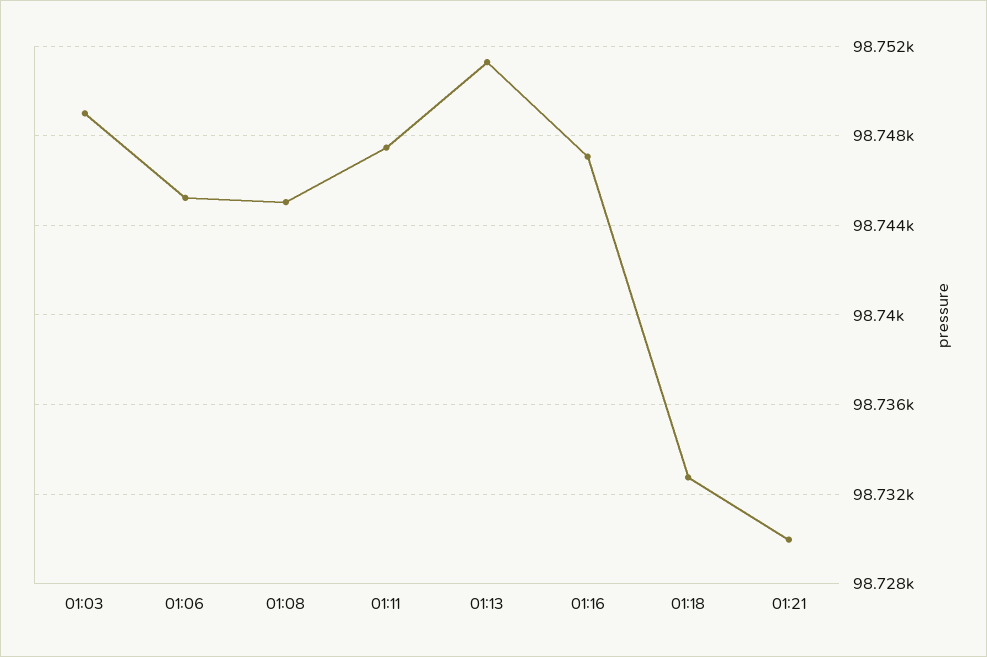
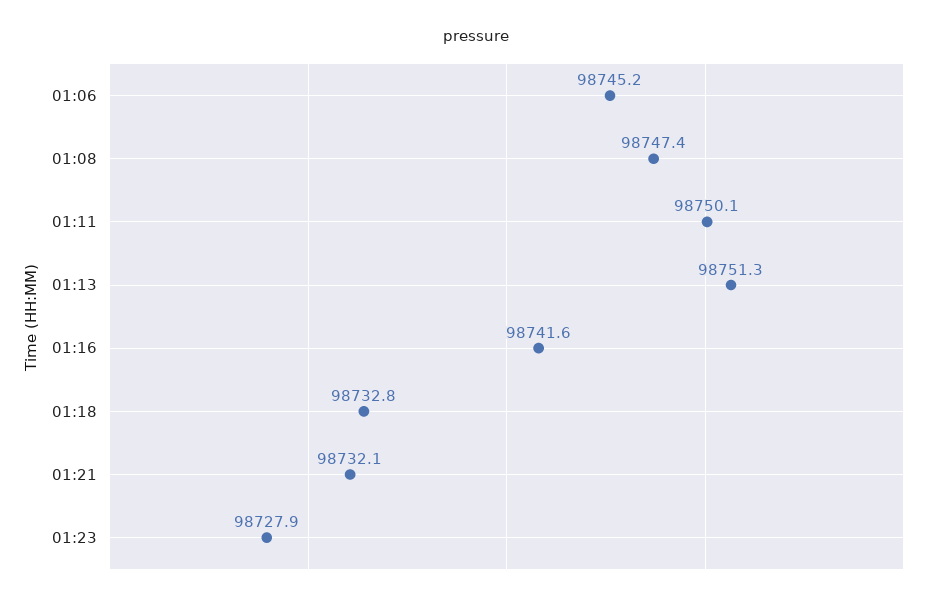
01:03: 98749 -> none
01:08: 98745 -> 98747.4
01:11: 98747.5 -> 98750.1
01:16: 98747 -> 98741.6
01:21: 98730 -> 98732.1
01:23: none -> 98727.9

